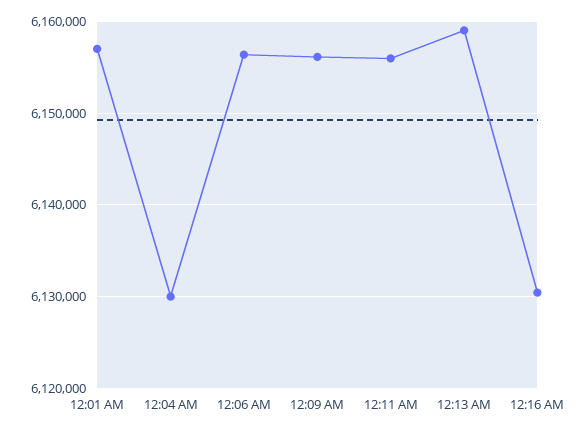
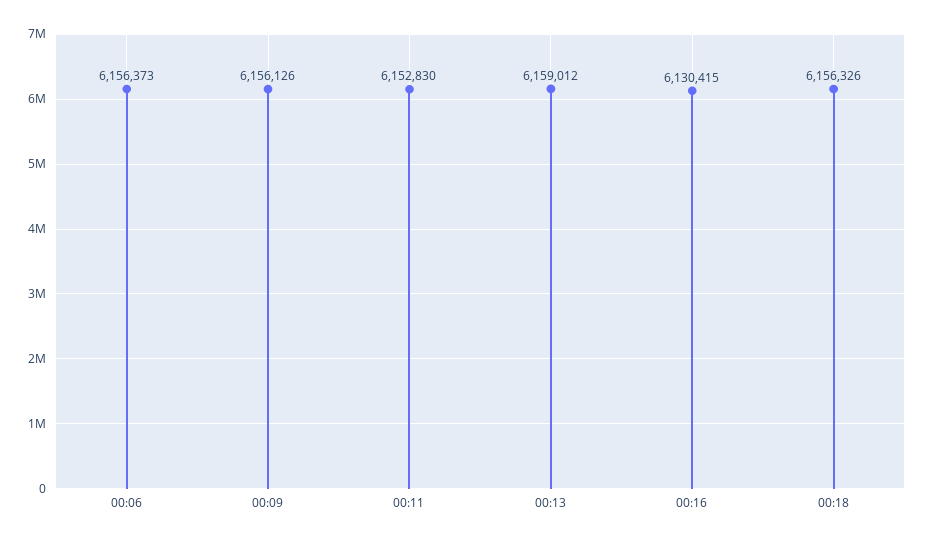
12:01 AM: 6157000 -> none
12:04 AM: 6130000 -> none
12:11 AM: 6156000 -> 6152830
00:18: none -> 6156326

